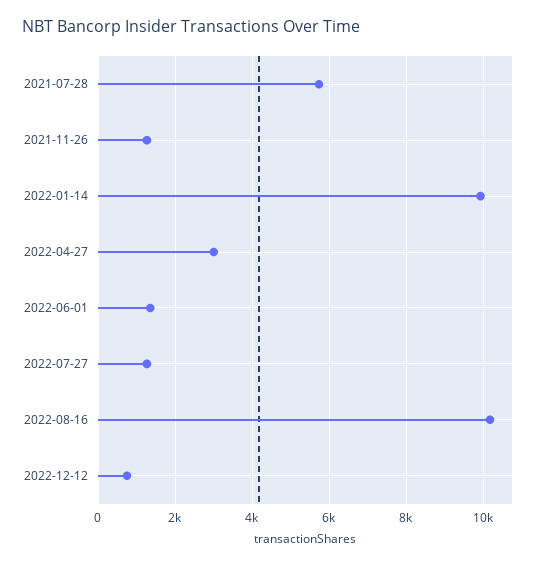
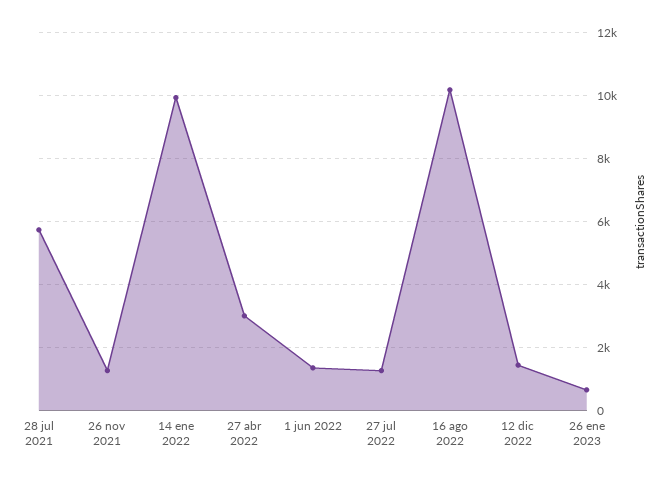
2022-12-12: 800 -> 1400
26 ene 2023: none -> 600

